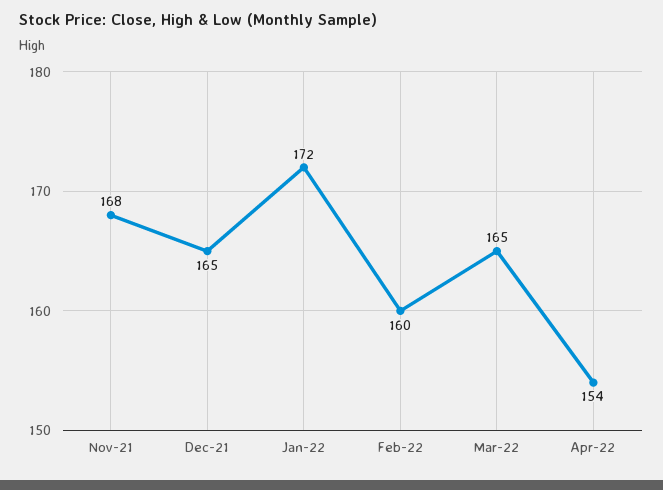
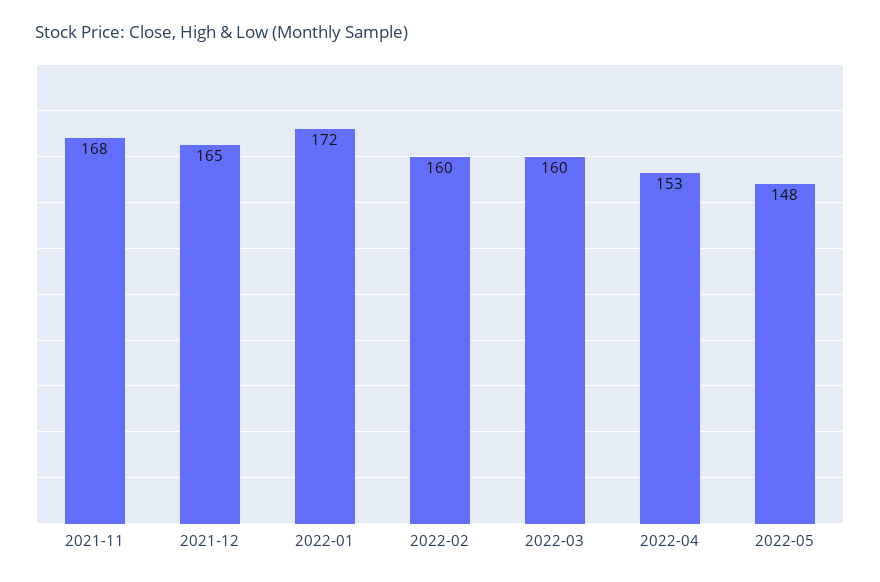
Mar-22: 165 -> 160
Apr-22: 154 -> 153
2022-05: none -> 148

